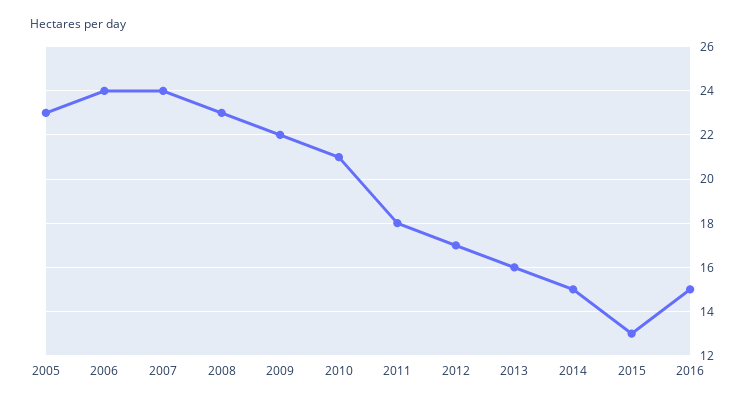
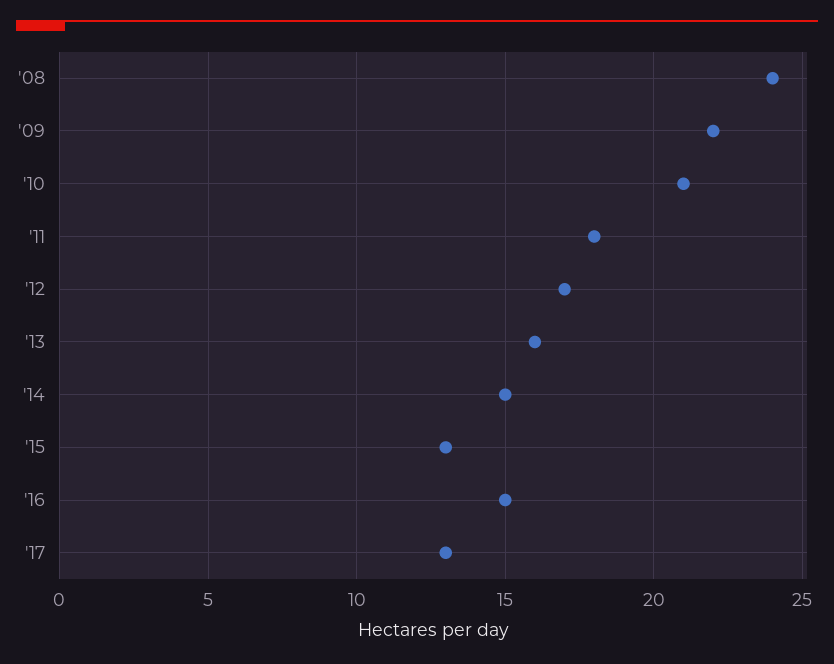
2005: 23 -> none
2006: 24 -> none
2007: 24 -> none
2008: 23 -> 24
'17: none -> 13

